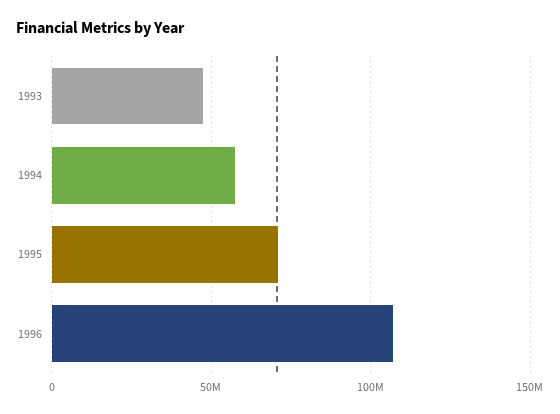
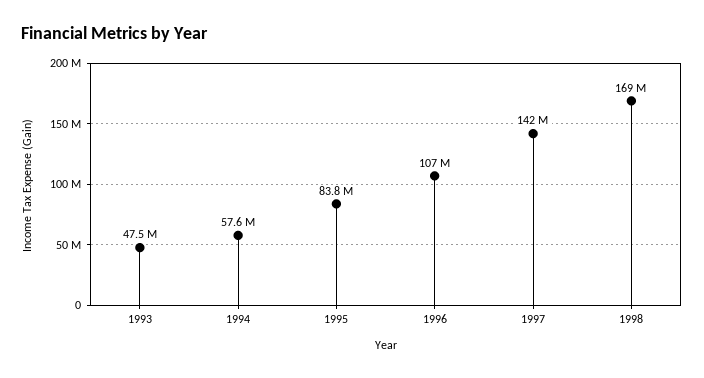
1995: 70000000 -> 83800000
1997: none -> 142000000
1998: none -> 169000000

